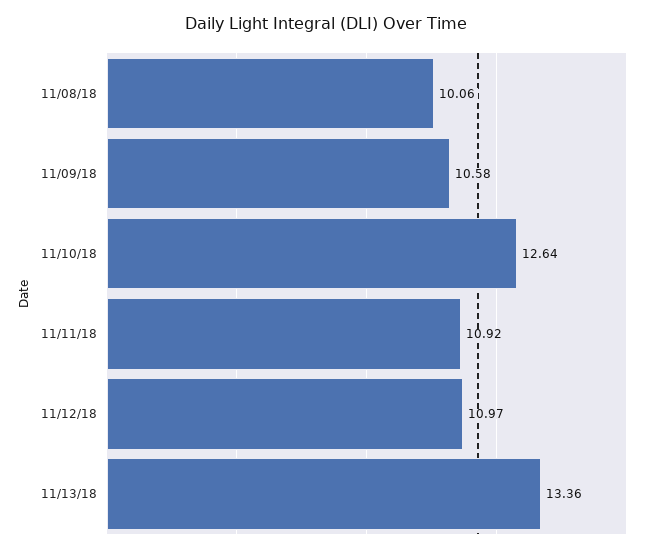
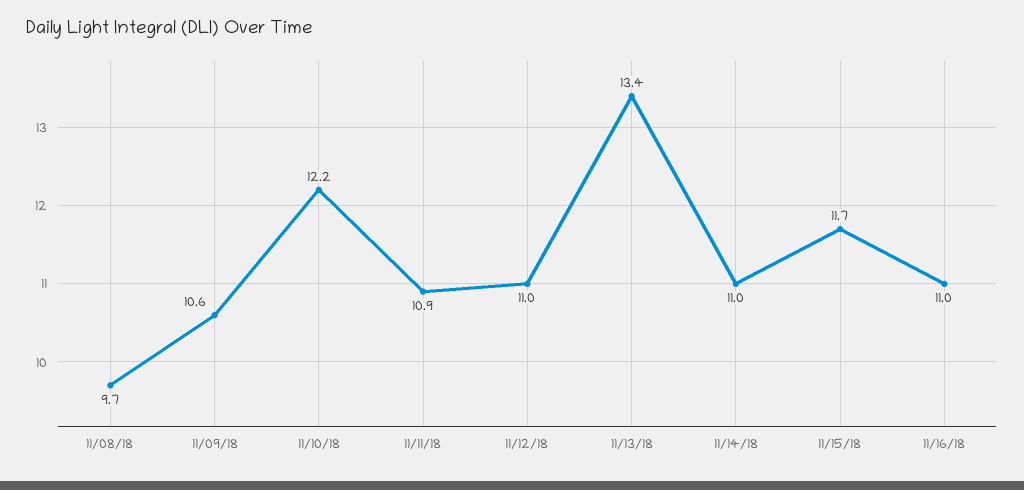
11/08/18: 10.06 -> 9.7
11/10/18: 12.64 -> 12.2
11/14/18: none -> 11
11/15/18: none -> 11.7
11/16/18: none -> 11

